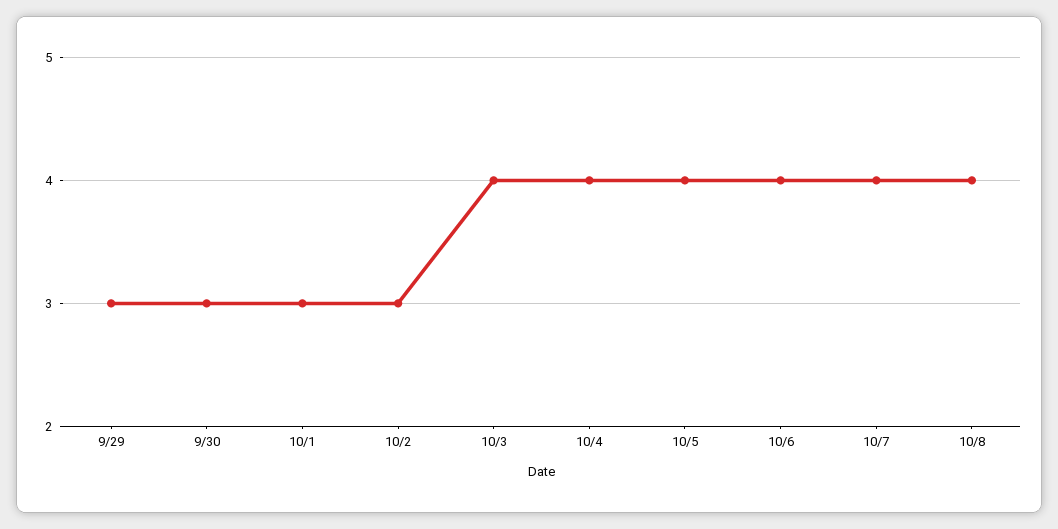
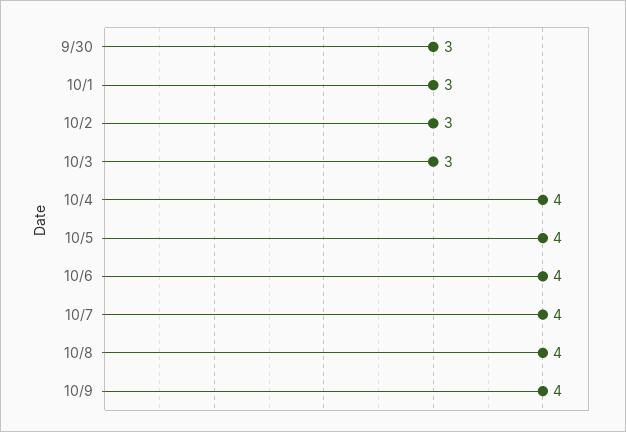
9/29: 3 -> none
10/3: 4 -> 3
10/9: none -> 4

